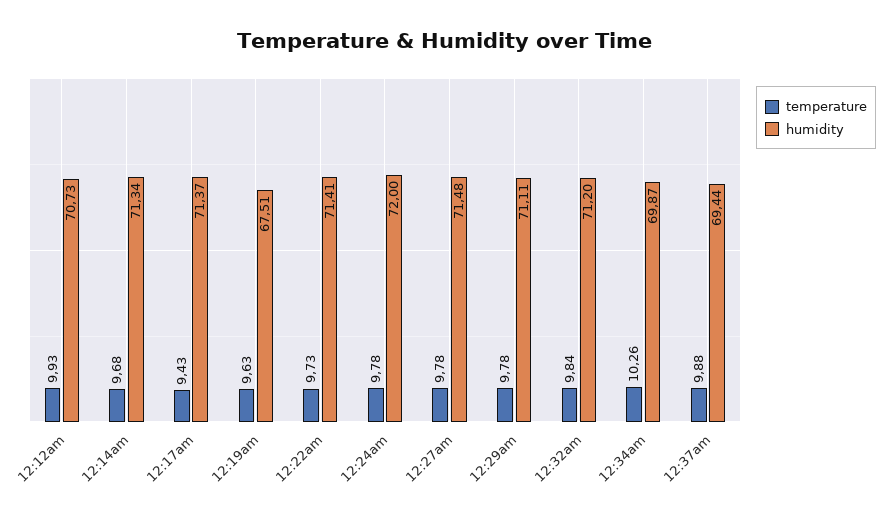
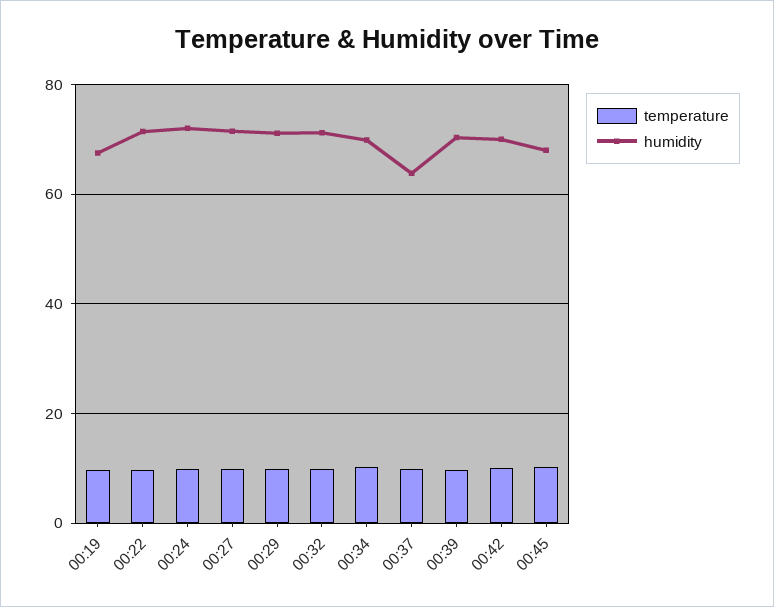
temperature, 12:12am: 9.93 -> none
humidity, 12:12am: 70.73 -> none
temperature, 12:14am: 9.68 -> none
humidity, 12:14am: 71.34 -> none
temperature, 12:17am: 9.43 -> none
humidity, 12:17am: 71.37 -> none
humidity, 12:37am: 69.44 -> 64
temperature, 00:39: none -> 10
humidity, 00:39: none -> 70
temperature, 00:42: none -> 10
humidity, 00:42: none -> 70
temperature, 00:45: none -> 10
humidity, 00:45: none -> 68

